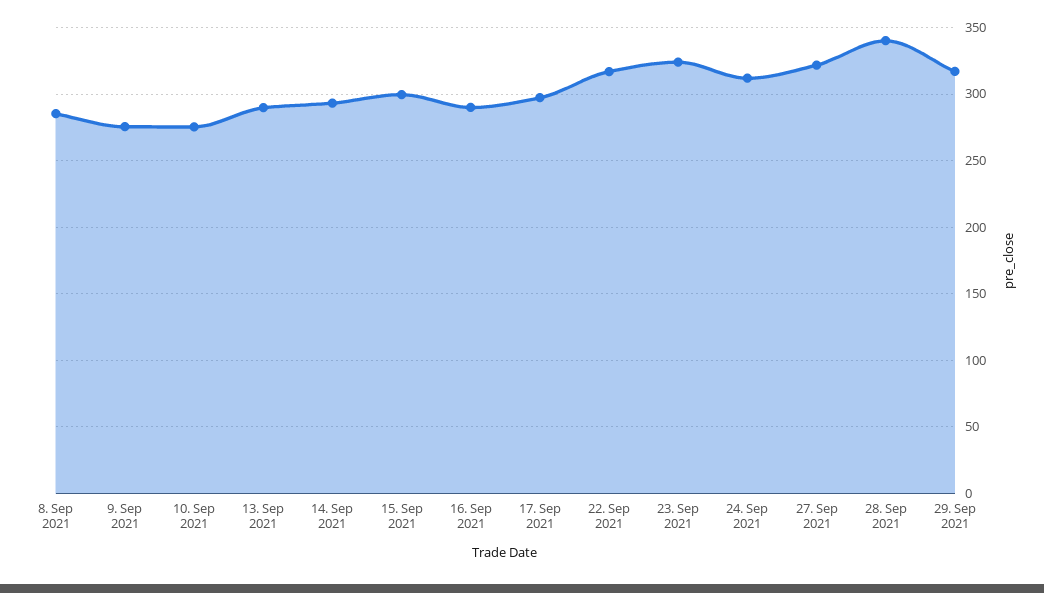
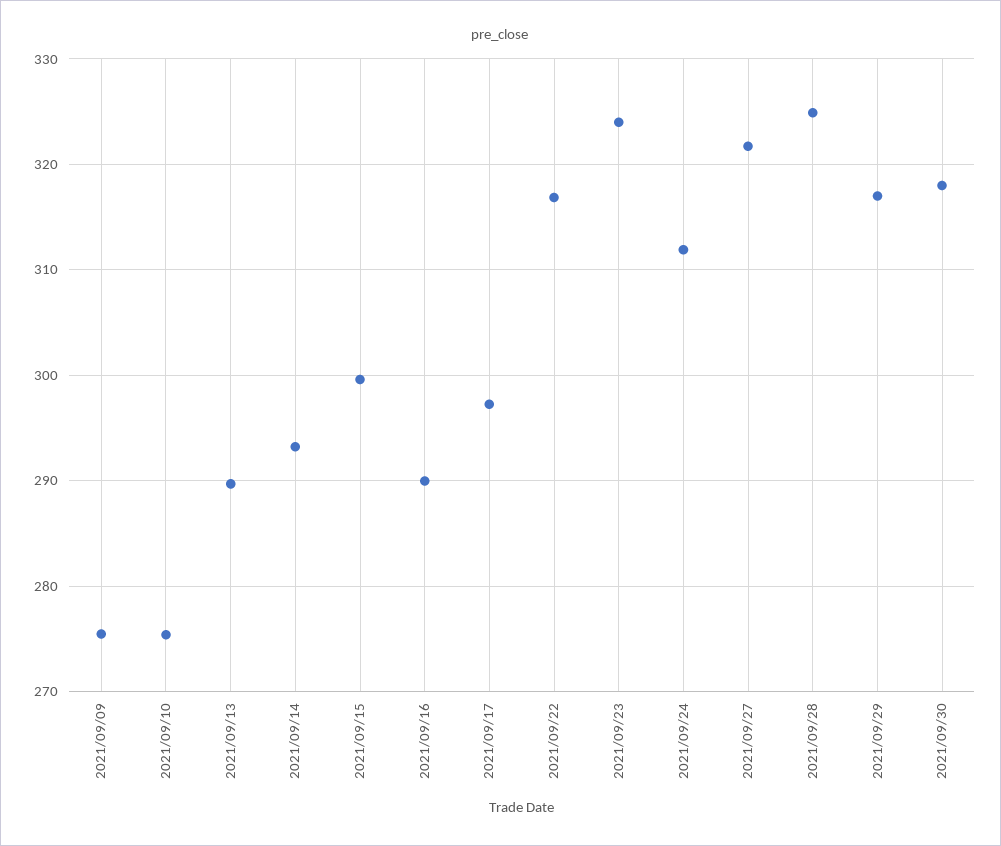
8. Sep 2021: 285 -> none
28. Sep 2021: 340 -> 325
2021/09/30: none -> 318

